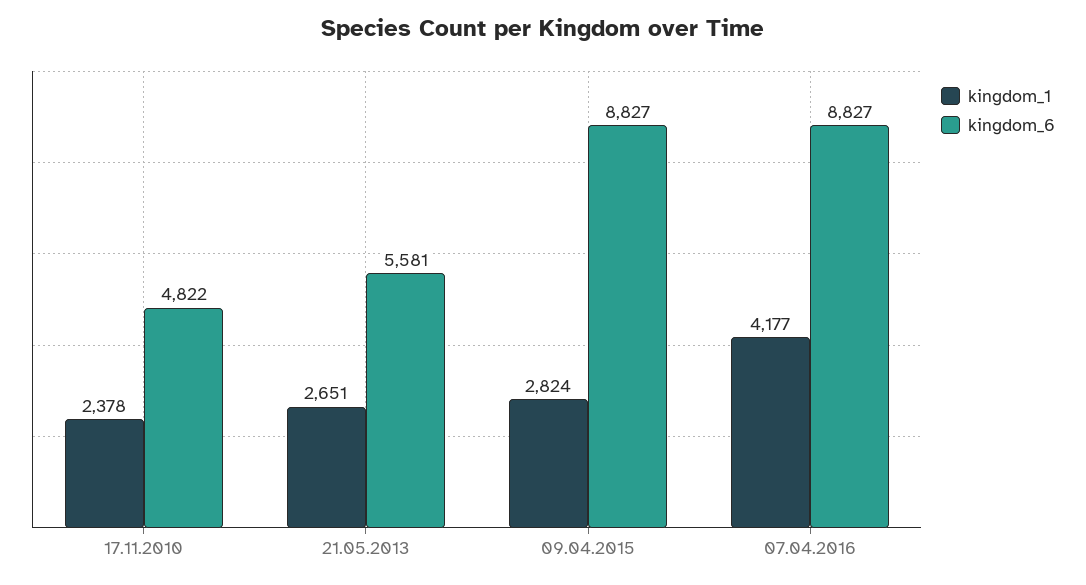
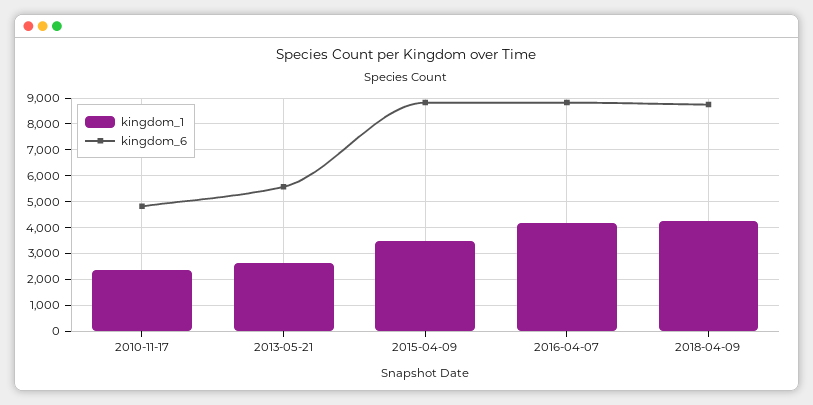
kingdom_1, 09.04.2015: 2824 -> 3500
kingdom_1, 2018-04-09: none -> 4250
kingdom_6, 2018-04-09: none -> 8750

